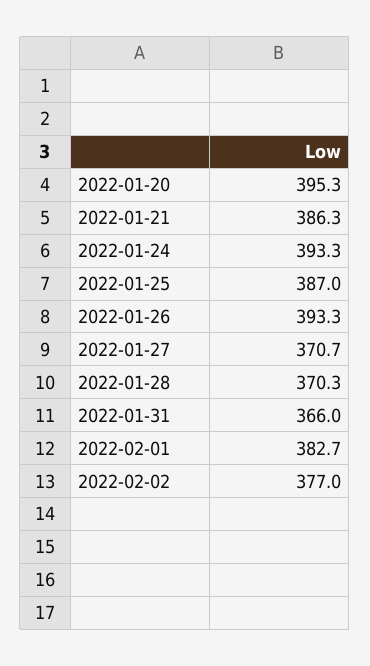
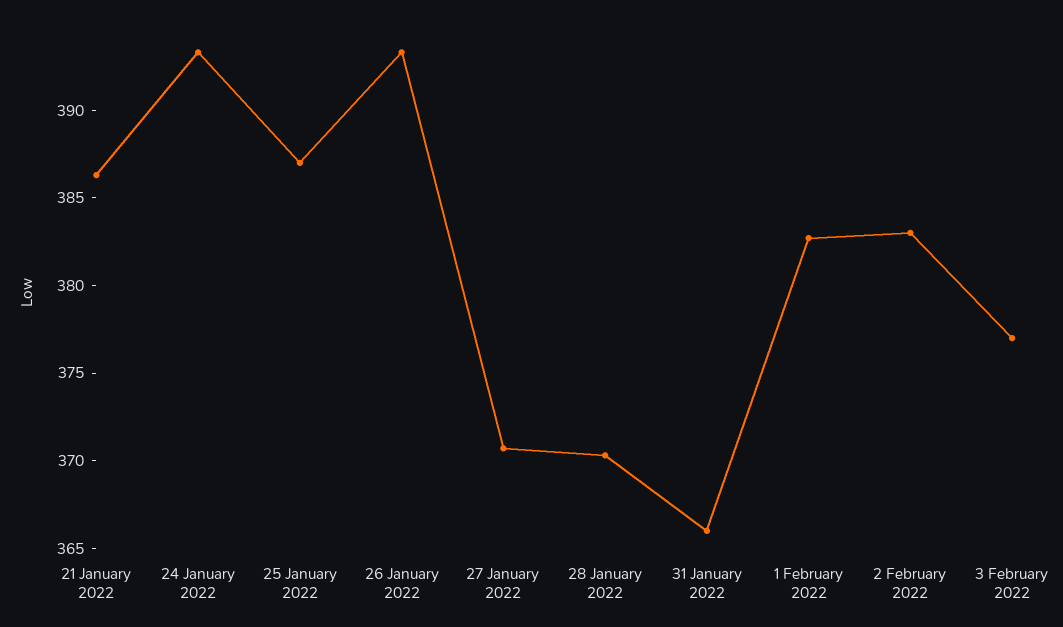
2022-01-20: 395.3 -> none
2022-02-02: 377 -> 383
3 February 2022: none -> 377

